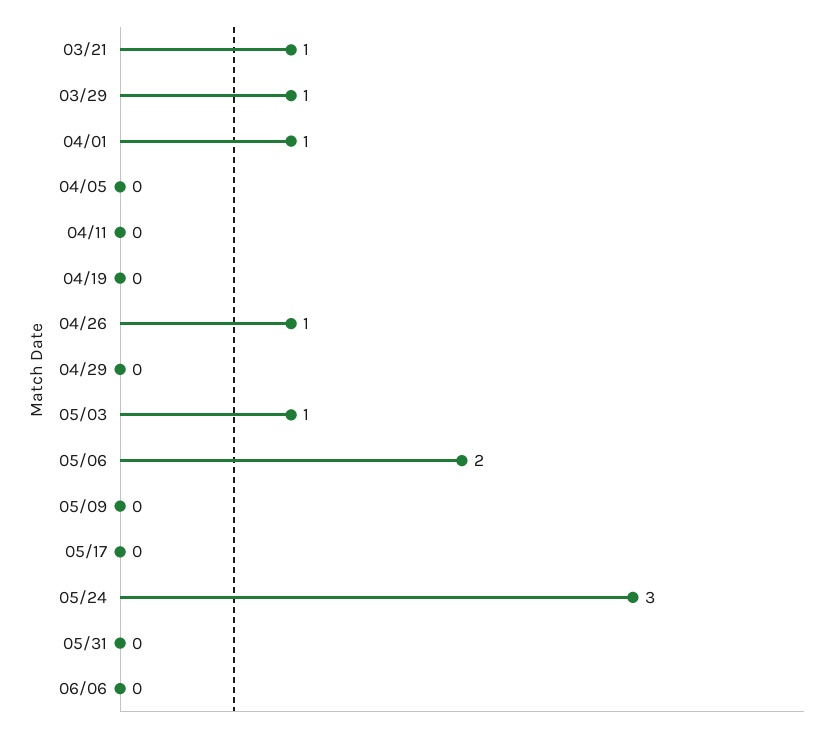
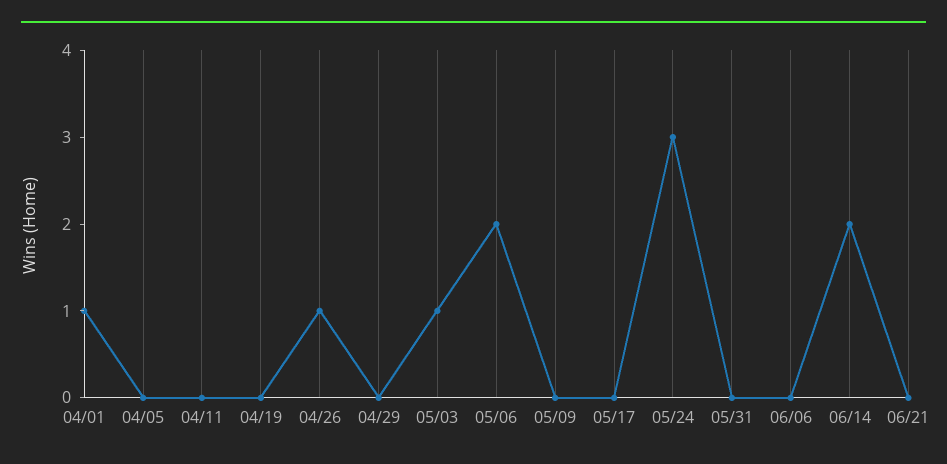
03/21: 1 -> none
03/29: 1 -> none
06/14: none -> 2
06/21: none -> 0

